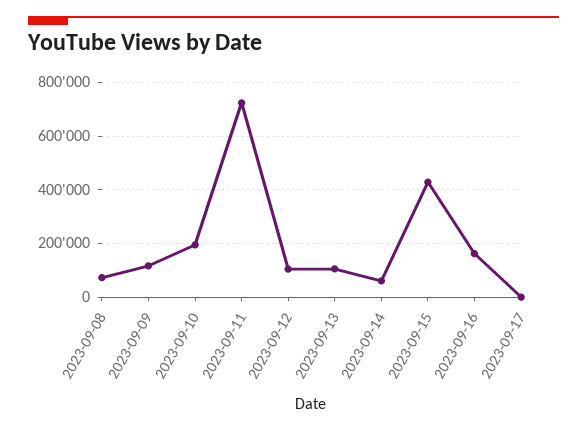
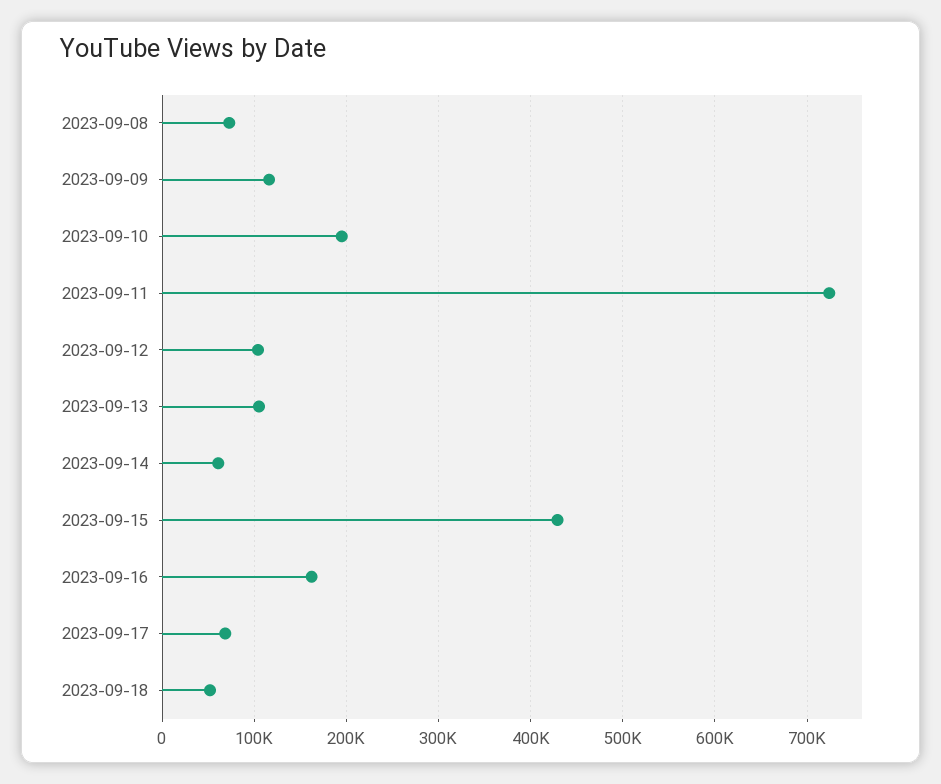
2023-09-17: 0 -> 70000
2023-09-18: none -> 50000

